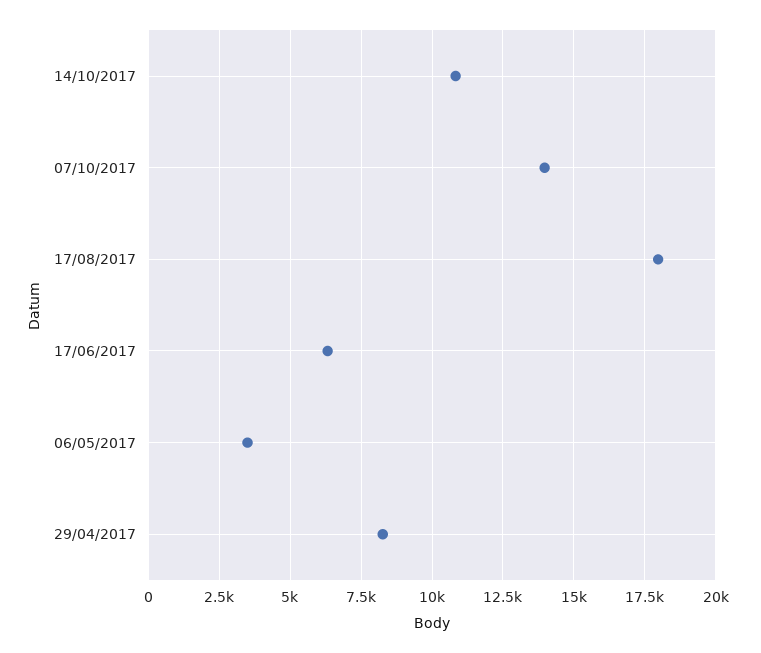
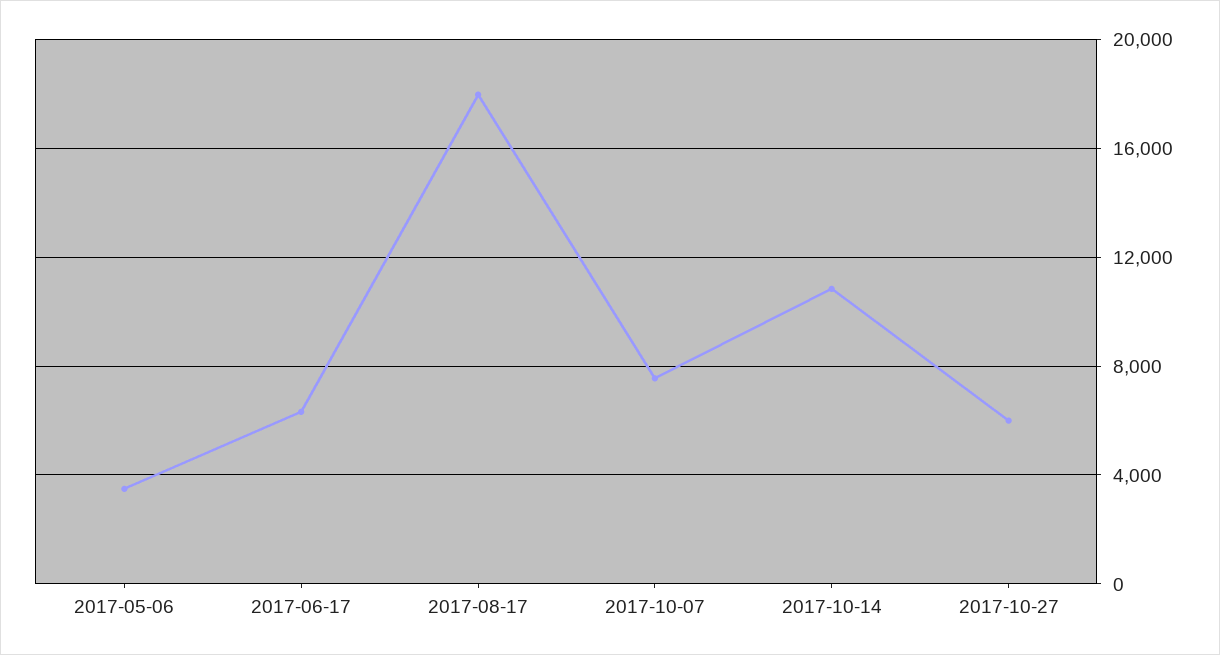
07/10/2017: 14000 -> 7500
29/04/2017: 8250 -> none
2017-10-27: none -> 6000

